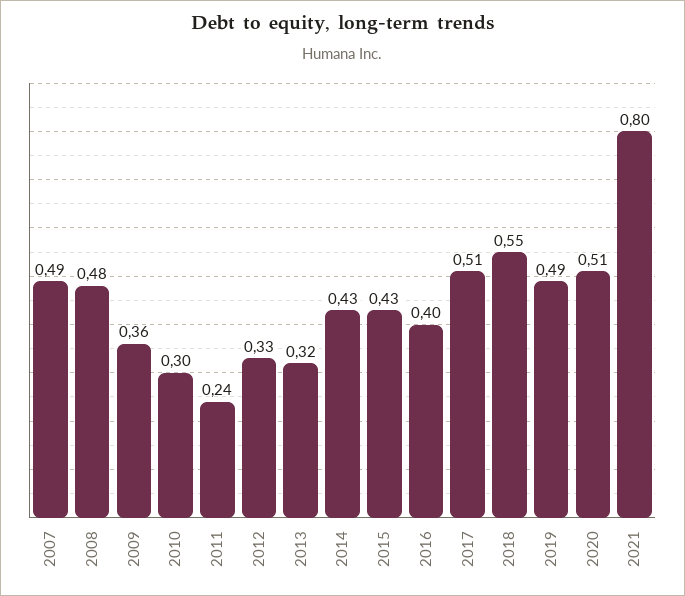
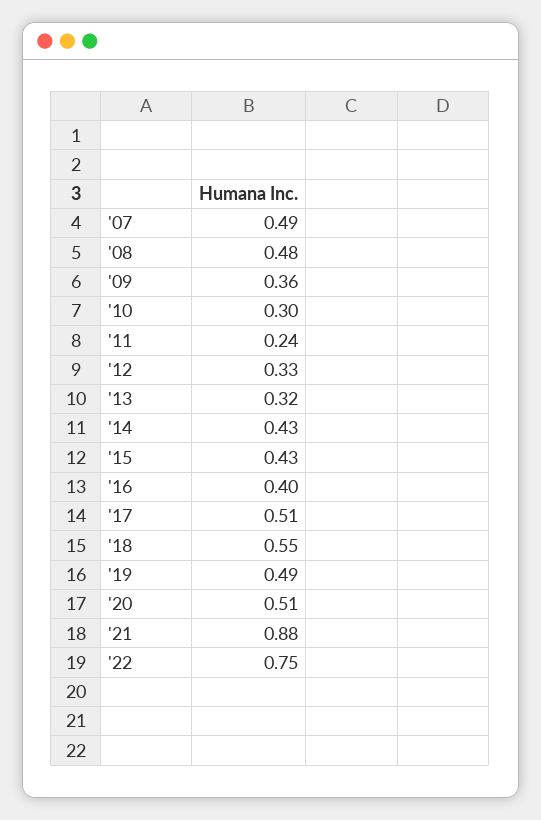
2021: 0.8 -> 0.88
'22: none -> 0.75

